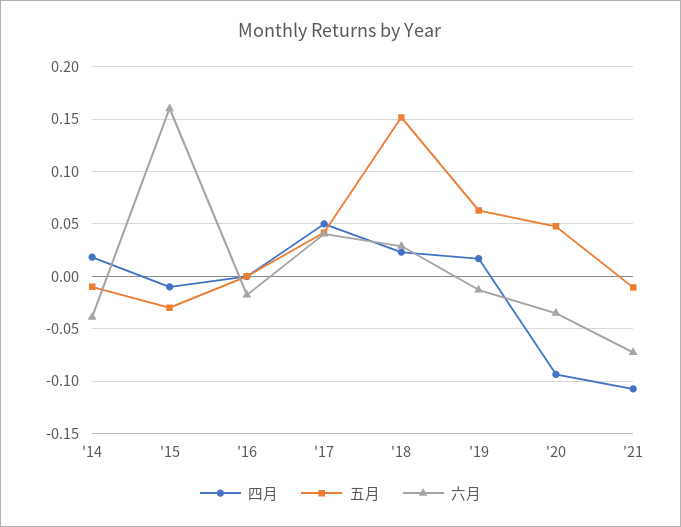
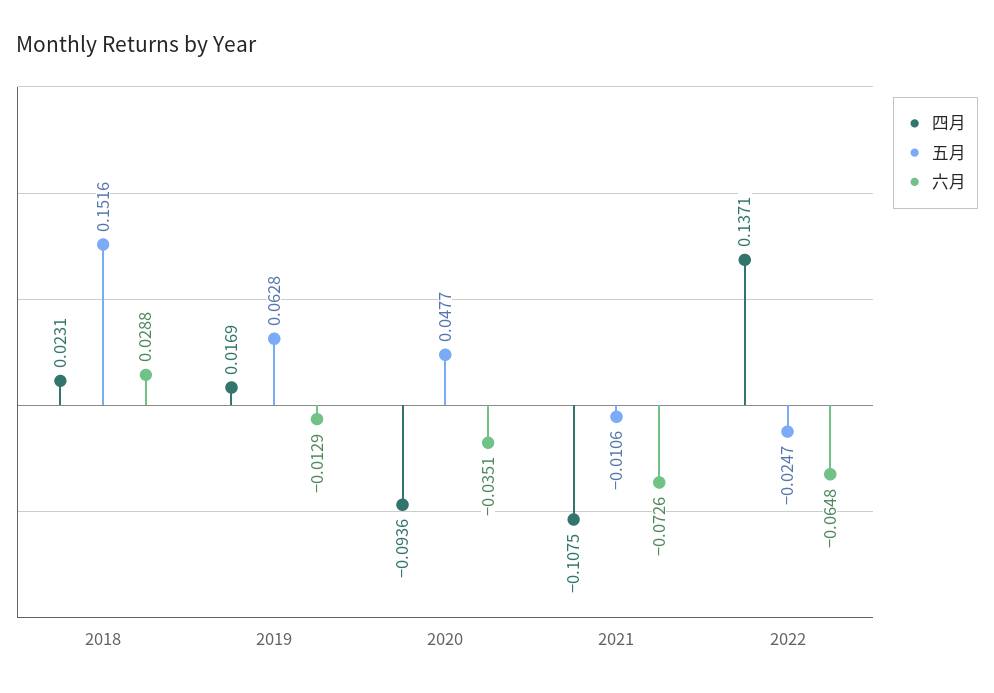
四月, '14: 0.02 -> none
五月, '14: -0.01 -> none
六月, '14: -0.04 -> none
四月, '15: -0.01 -> none
五月, '15: -0.03 -> none
六月, '15: 0.16 -> none
四月, '16: 0 -> none
五月, '16: 0 -> none
六月, '16: -0.02 -> none
四月, '17: 0.05 -> none
五月, '17: 0.04 -> none
六月, '17: 0.04 -> none
四月, 2022: none -> 0.1371
五月, 2022: none -> -0.0247
六月, 2022: none -> -0.0648

